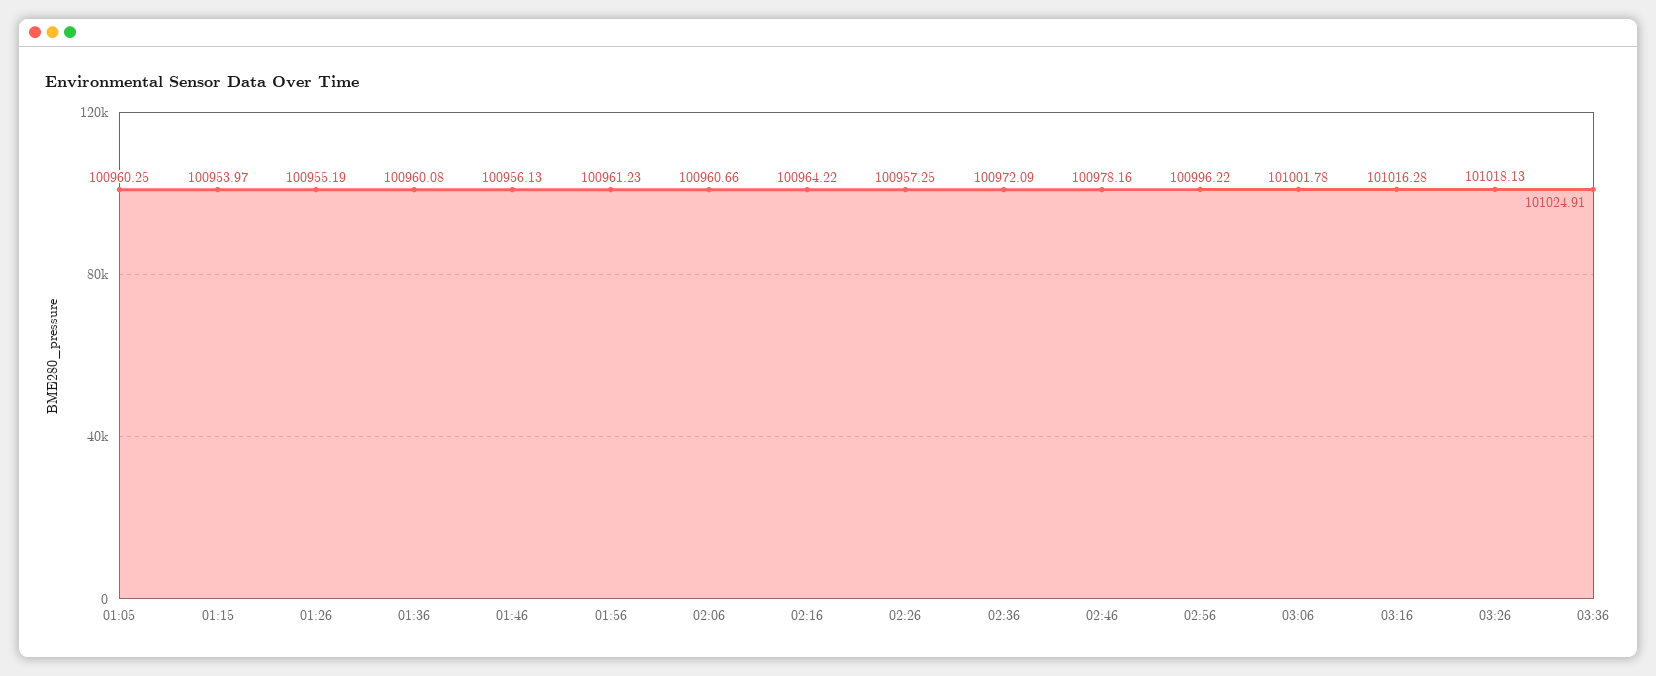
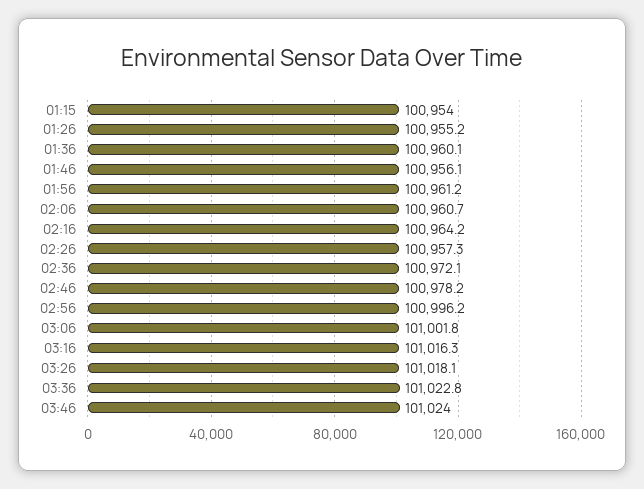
01:05: 100960.25 -> none
03:36: 101024.91 -> 101022.8
03:46: none -> 101024

